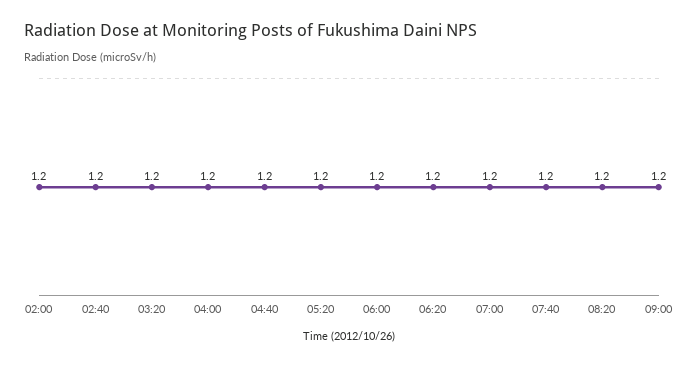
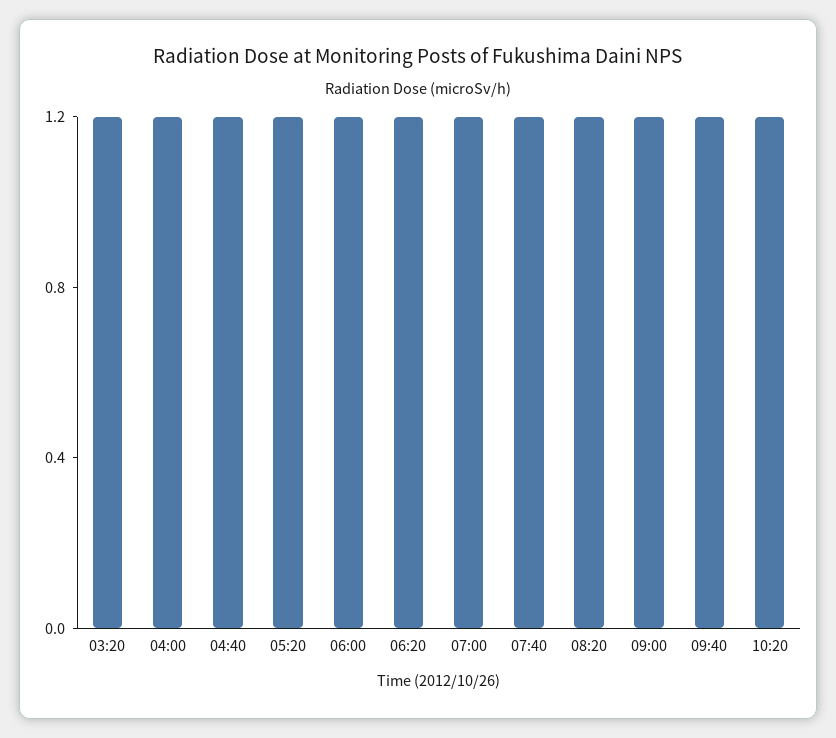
02:00: 1.2 -> none
02:40: 1.2 -> none
09:40: none -> 1.2
10:20: none -> 1.2

